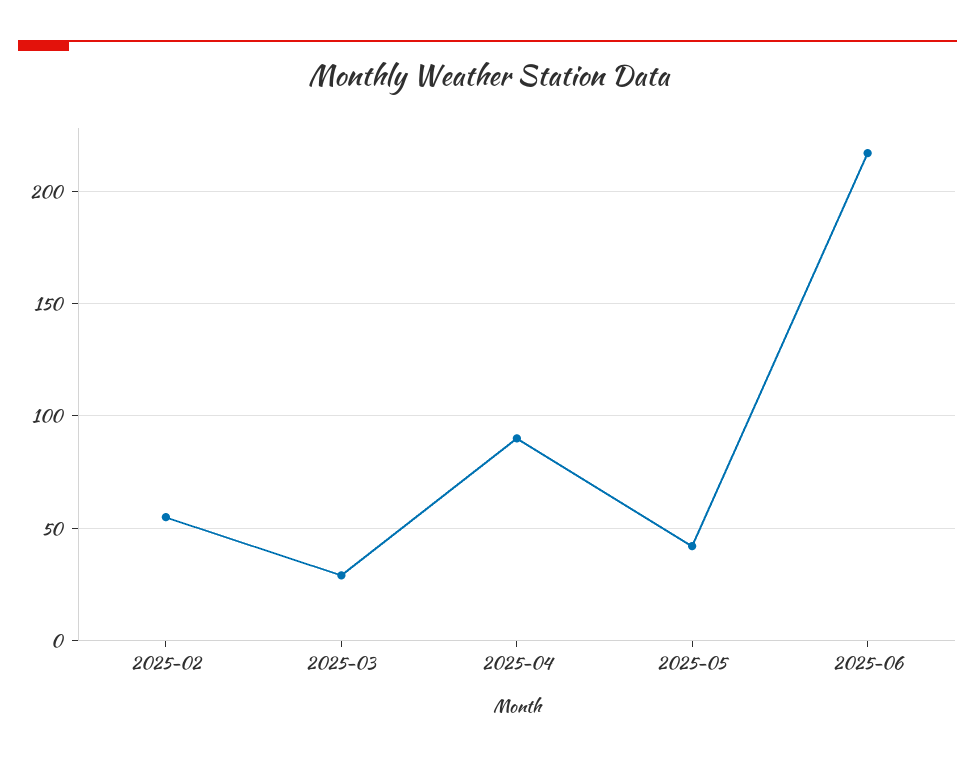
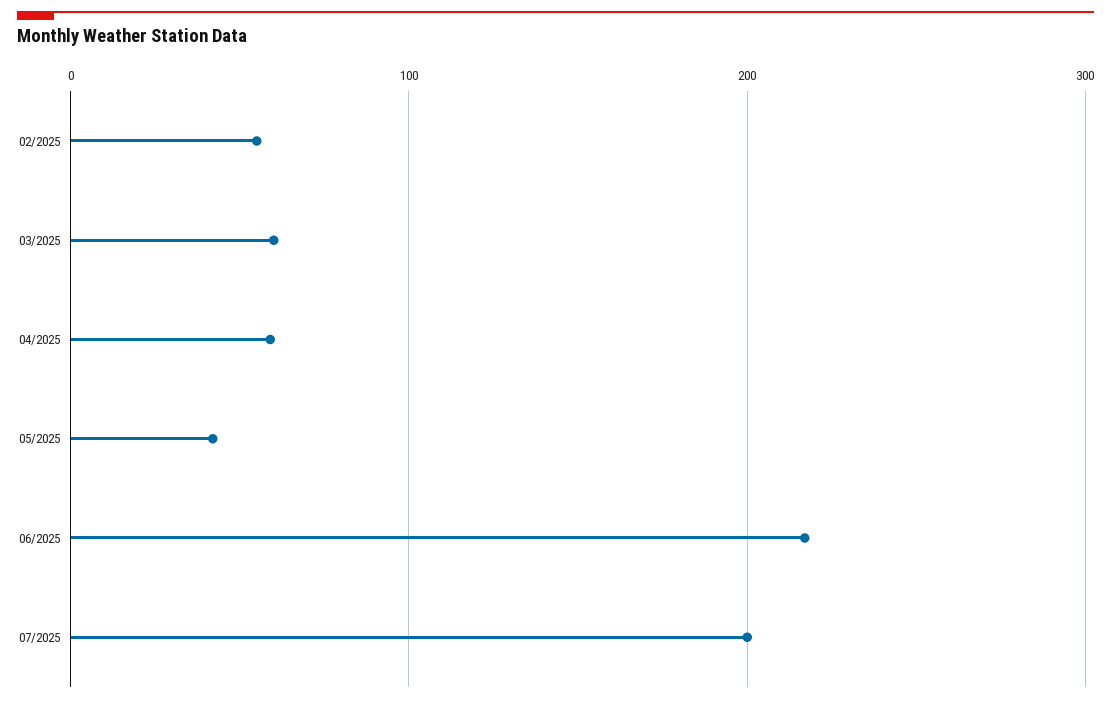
2025-03: 30 -> 60
2025-04: 90 -> 60
07/2025: none -> 200

